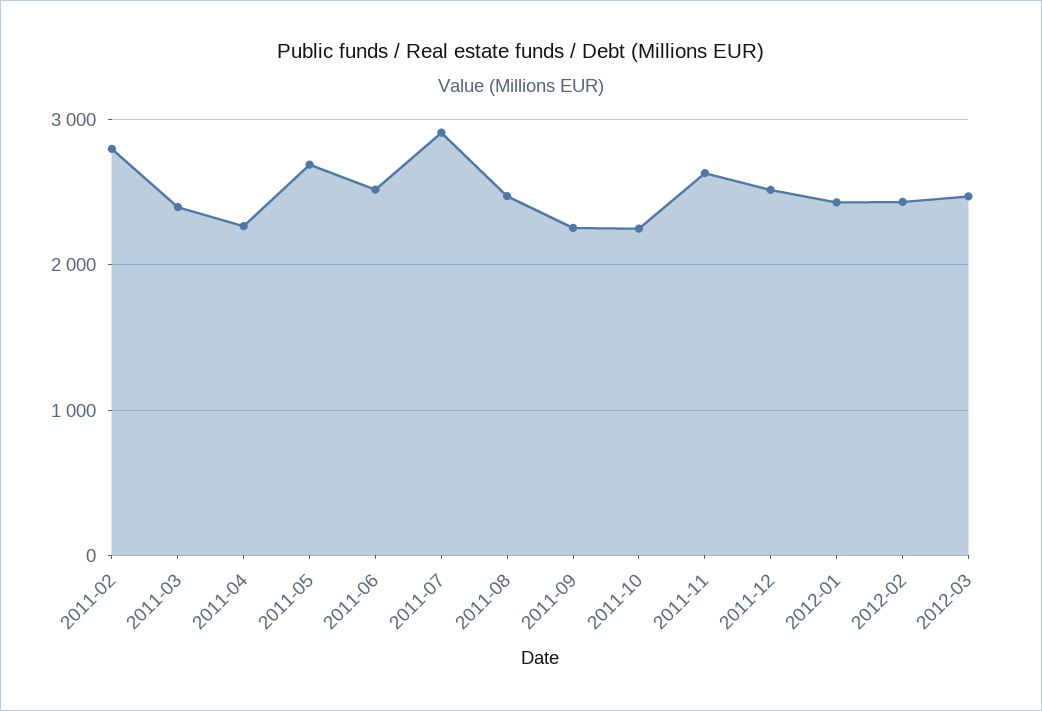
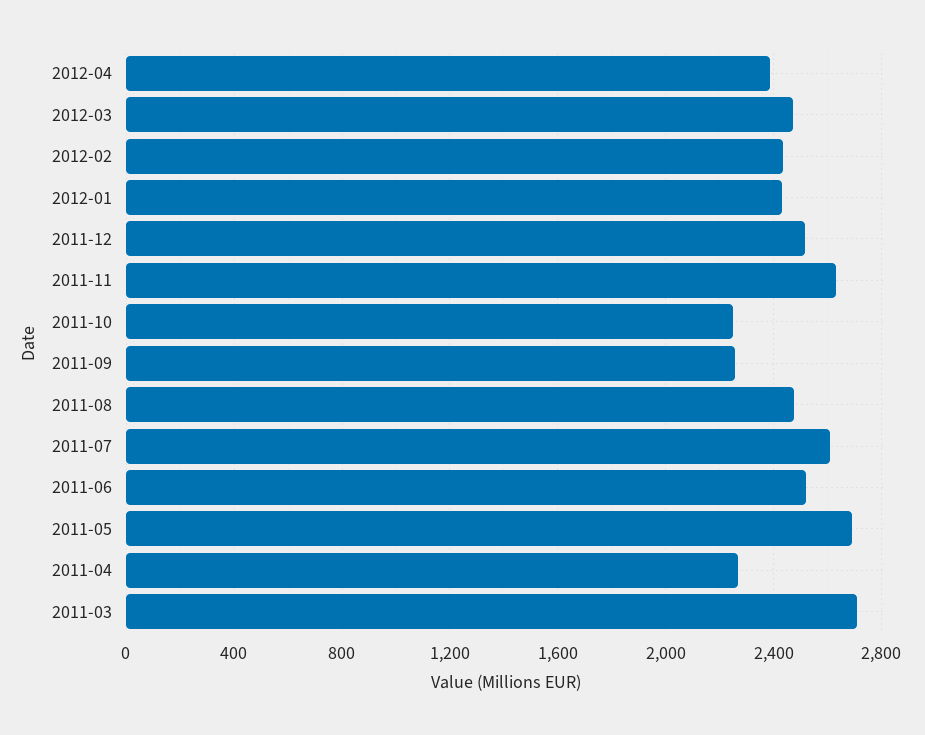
2011-02: 2800 -> none
2011-03: 2400 -> 2700
2011-07: 2900 -> 2600
2012-04: none -> 2400

